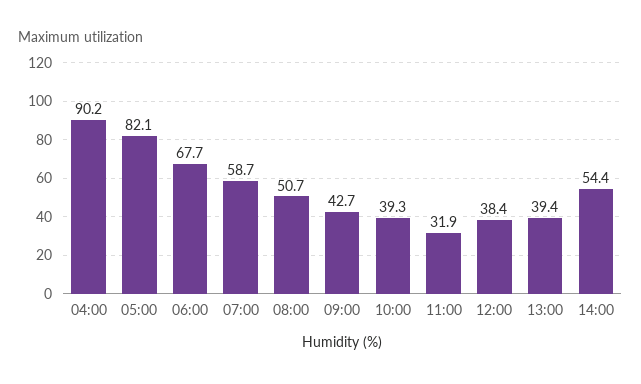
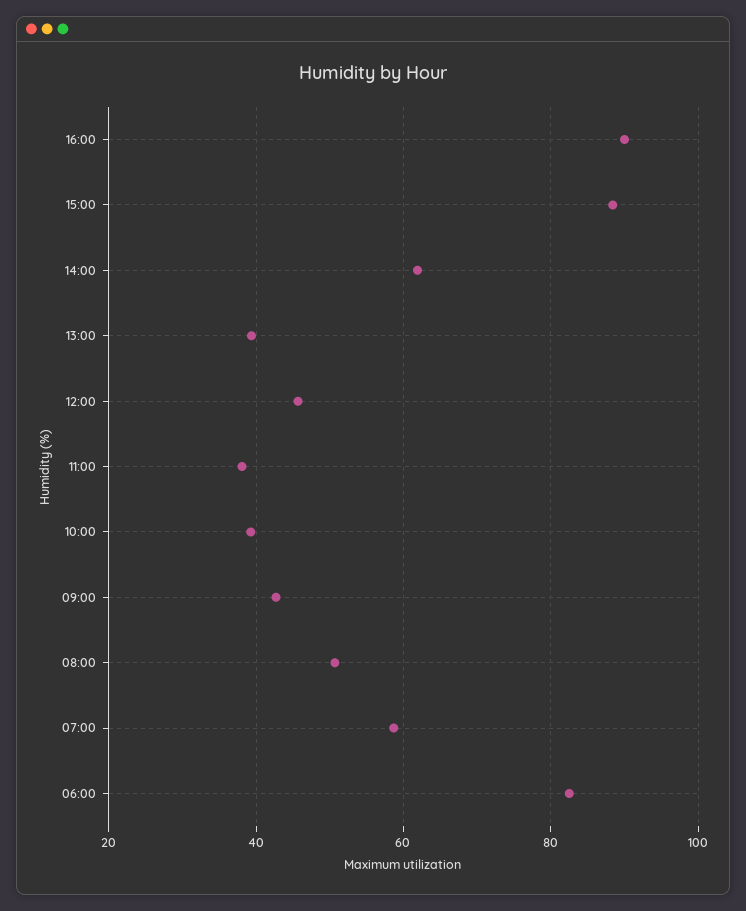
04:00: 90.2 -> none
05:00: 82.1 -> none
06:00: 67.7 -> 82
11:00: 31.9 -> 38
12:00: 38.4 -> 46
14:00: 54.4 -> 62
16:00: none -> 90
15:00: none -> 88

